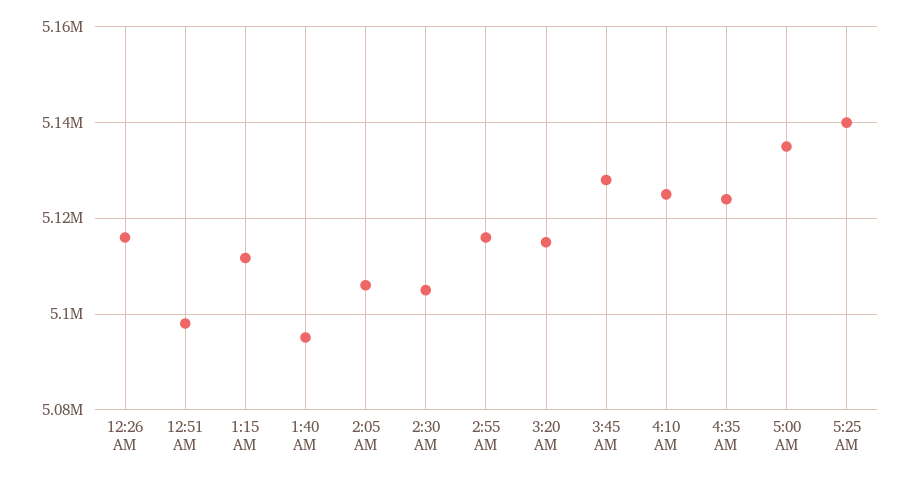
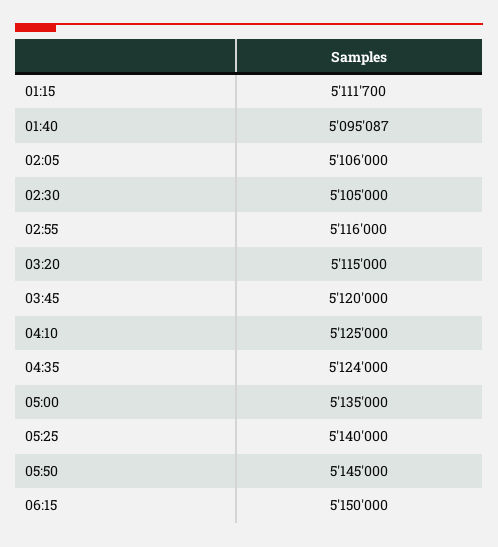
12:26 AM: 5116000 -> none
12:51 AM: 5098000 -> none
3:45 AM: 5128000 -> 5120000
05:50: none -> 5145000
06:15: none -> 5150000

